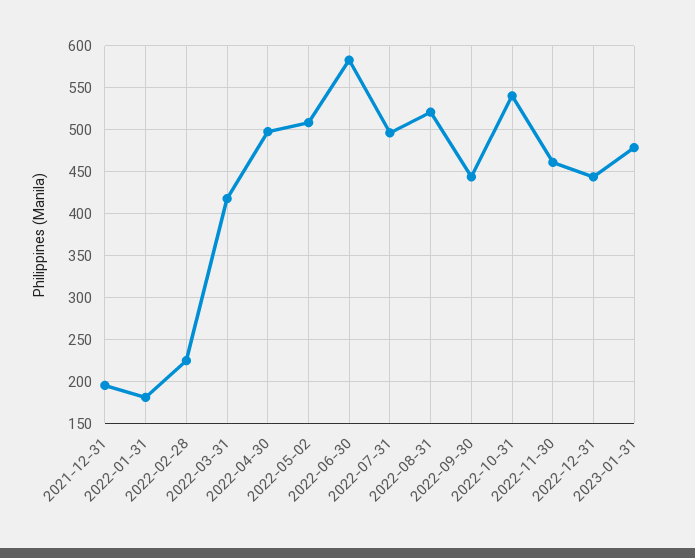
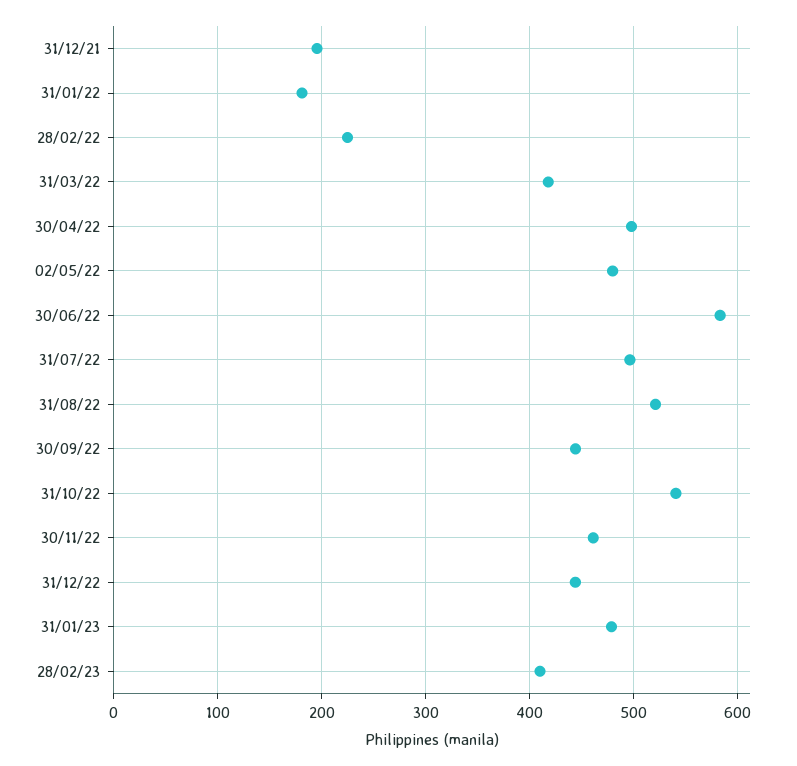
2022-05-02: 510 -> 480
28/02/23: none -> 410

